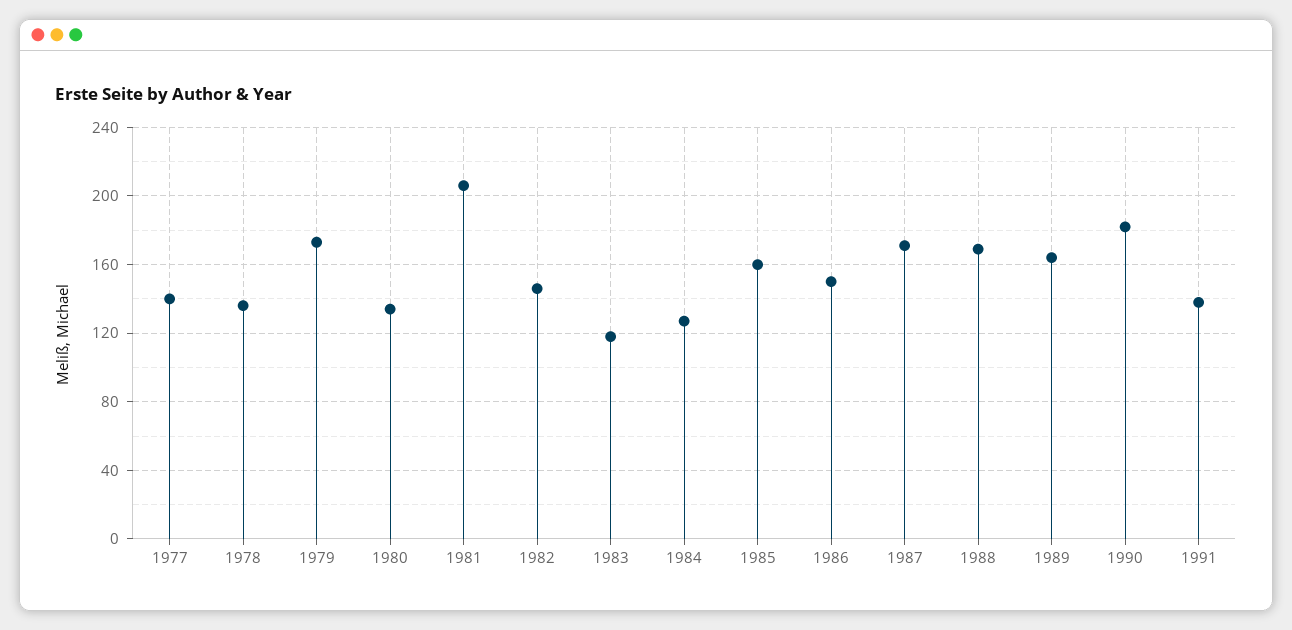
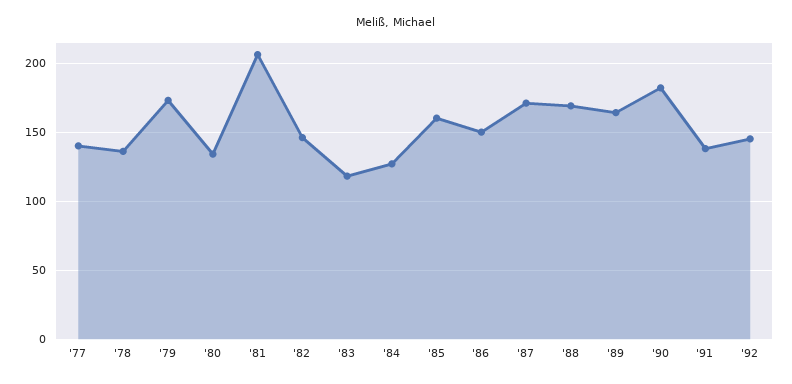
'92: none -> 145

